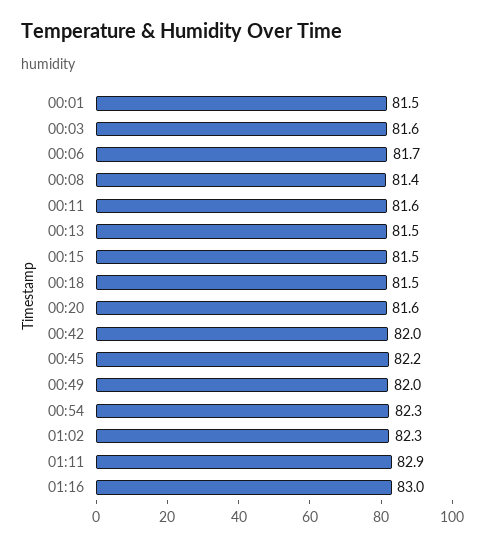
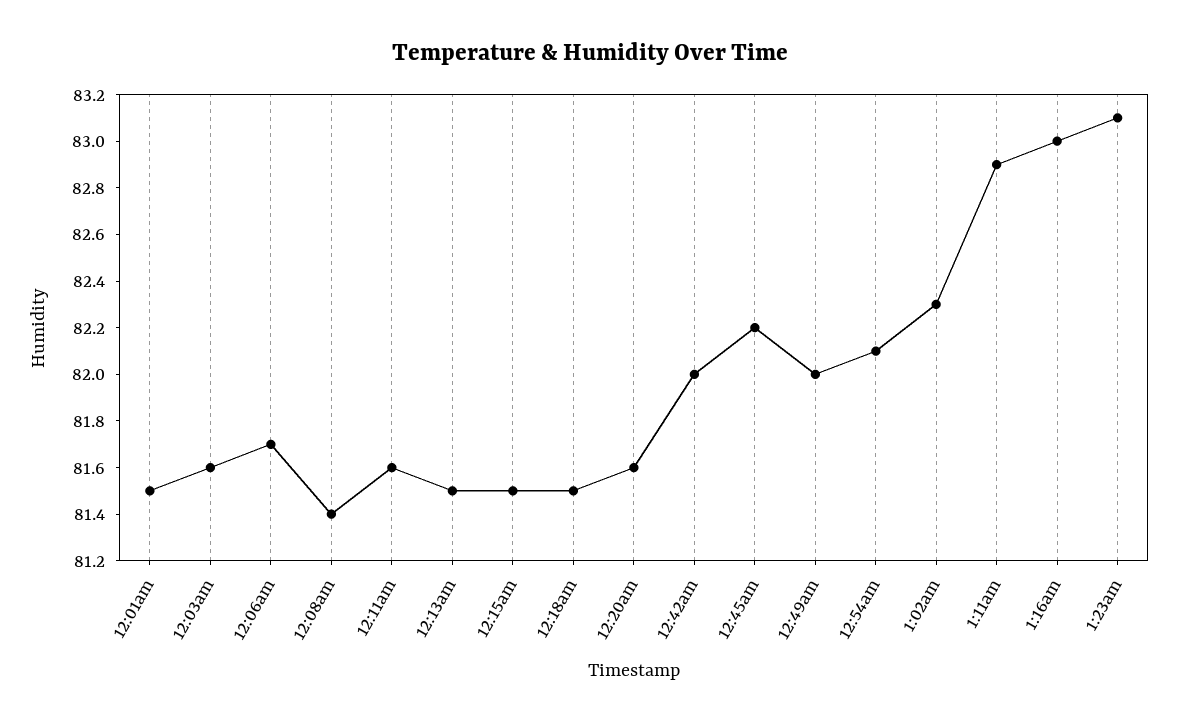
00:54: 82.3 -> 82.1
1:23am: none -> 83.1

